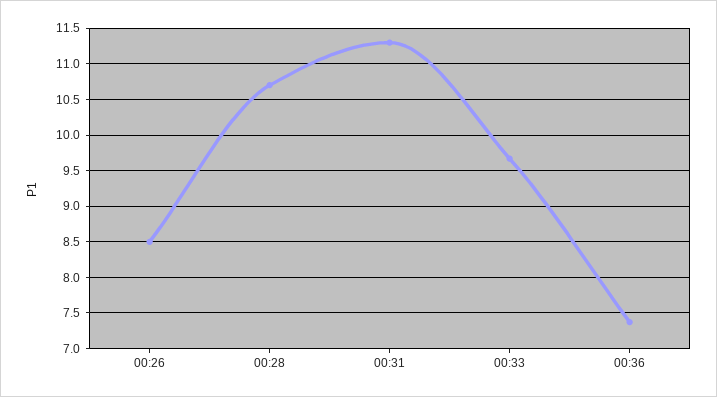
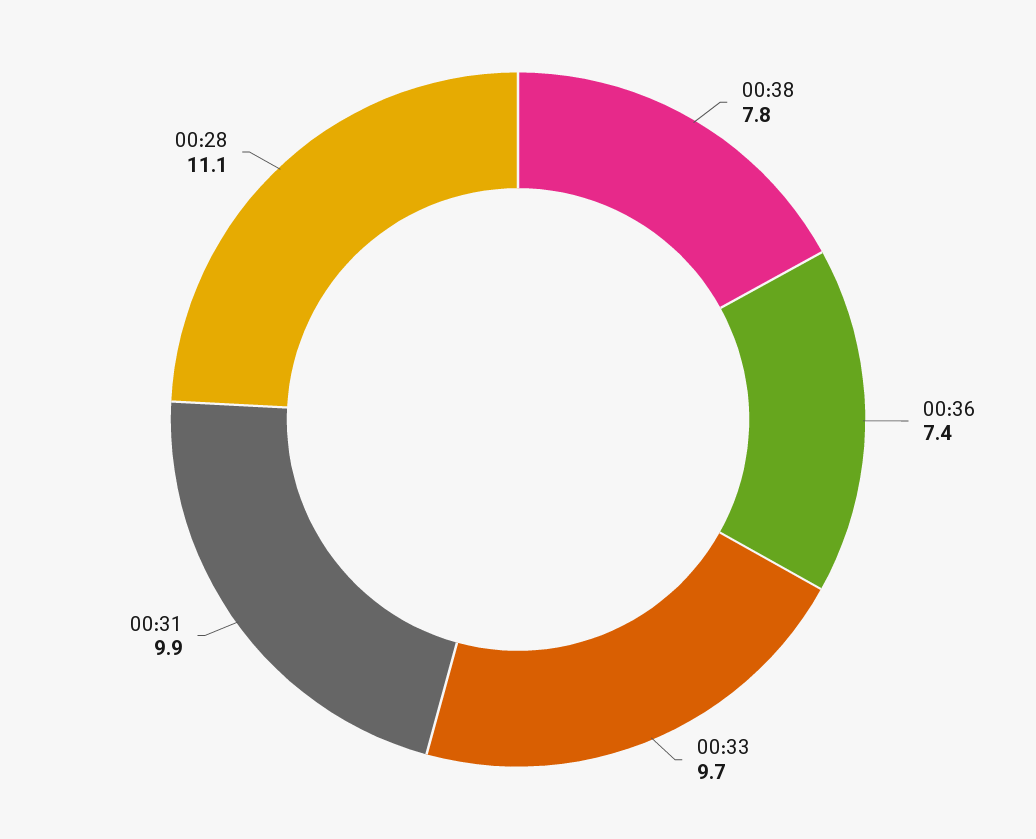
00:26: 8.5 -> none
00:28: 10.7 -> 11.1
00:31: 11.3 -> 9.9
00:38: none -> 7.8

